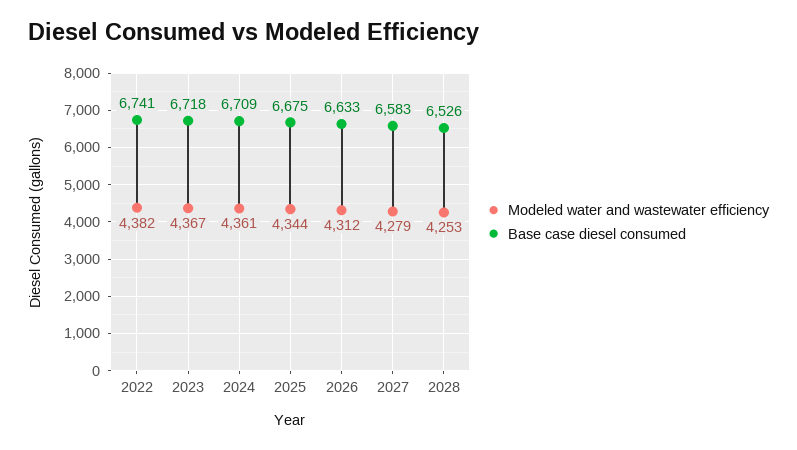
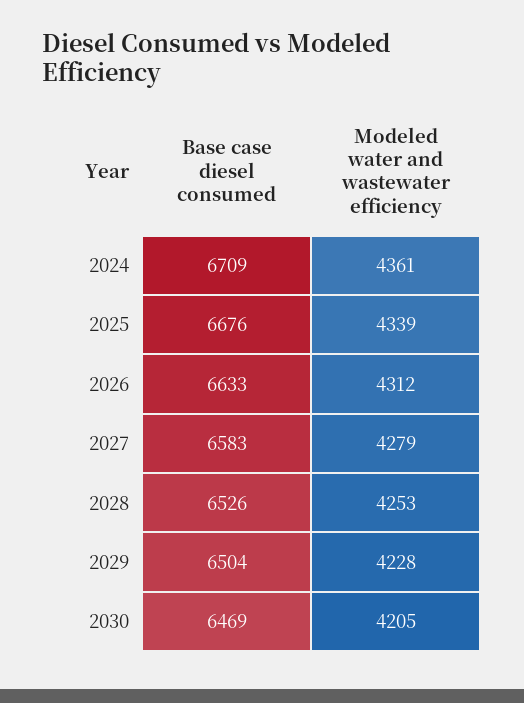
Modeled water and wastewater efficiency, 2022: 4382 -> none
Base case diesel consumed, 2022: 6741 -> none
Modeled water and wastewater efficiency, 2023: 4367 -> none
Base case diesel consumed, 2023: 6718 -> none
Modeled water and wastewater efficiency, 2025: 4344 -> 4339
Base case diesel consumed, 2025: 6675 -> 6676
Base case diesel consumed, 2029: none -> 6504
Modeled water and wastewater efficiency, 2029: none -> 4228
Base case diesel consumed, 2030: none -> 6469
Modeled water and wastewater efficiency, 2030: none -> 4205

